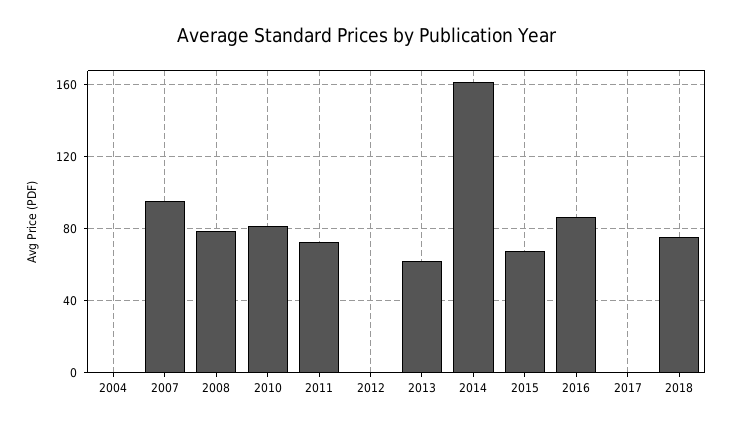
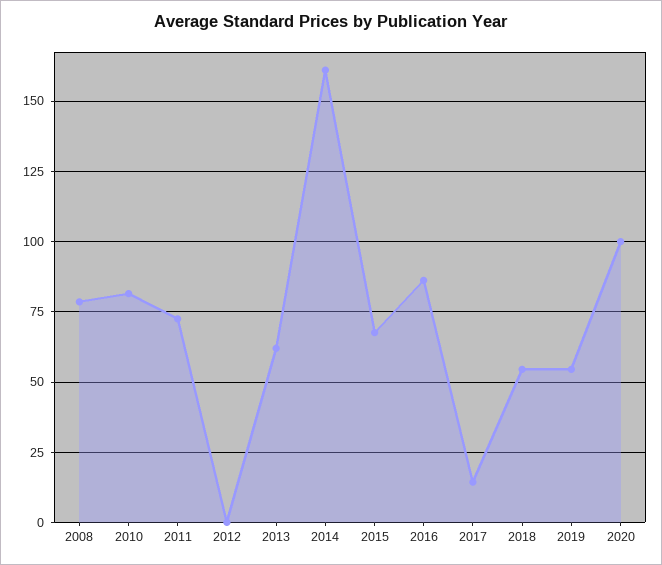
2004: 0 -> none
2007: 95 -> none
2017: 0 -> 15
2018: 75 -> 55
2019: none -> 55
2020: none -> 100

